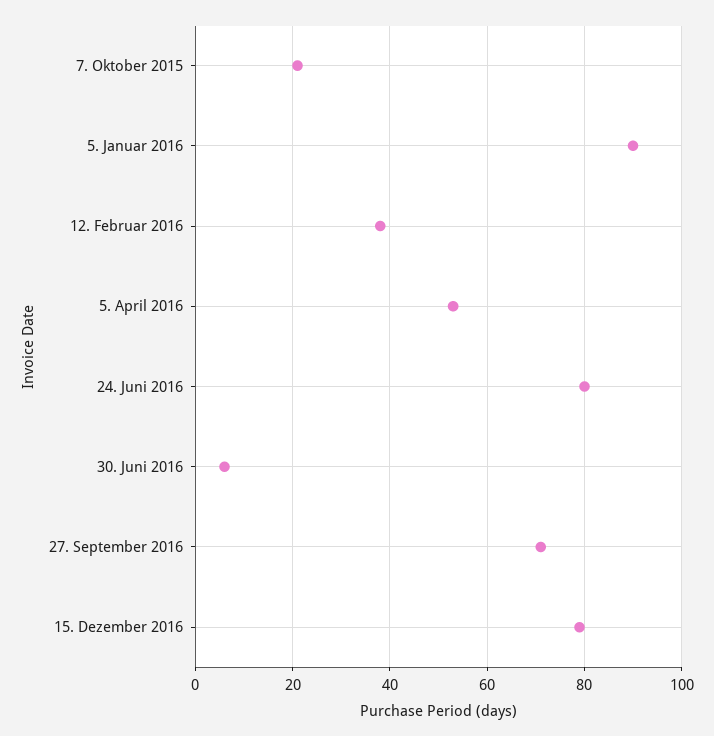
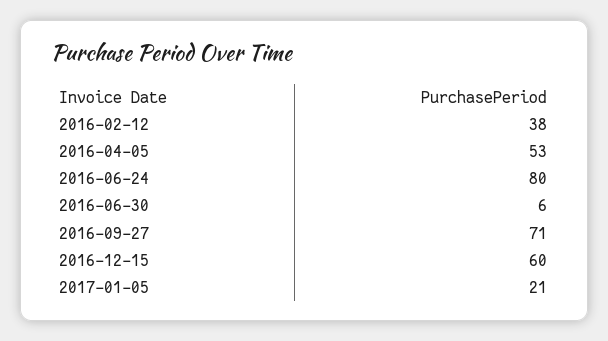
7. Oktober 2015: 20 -> none
5. Januar 2016: 90 -> none
15. Dezember 2016: 80 -> 60
2017-01-05: none -> 21

